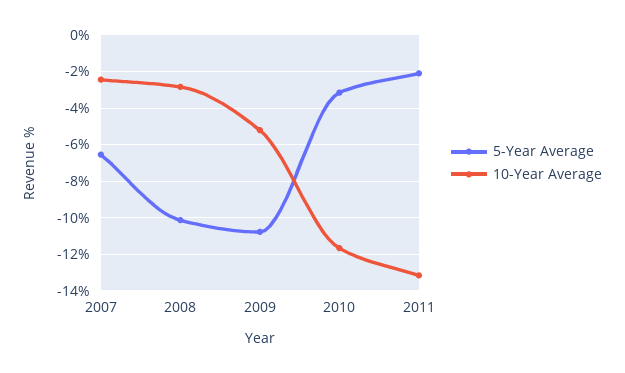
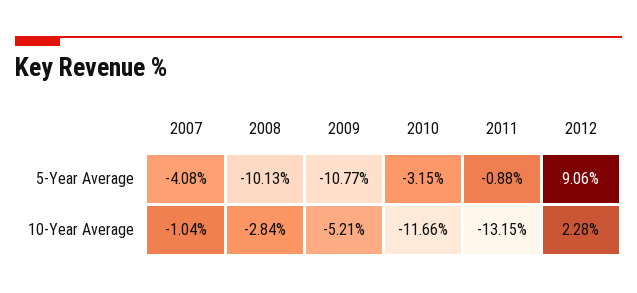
5-Year Average, 2007: -6.5 -> -4.08
10-Year Average, 2007: -2.5 -> -1.04
5-Year Average, 2011: -2 -> -0.88
5-Year Average, 2012: none -> 9.06
10-Year Average, 2012: none -> 2.28

